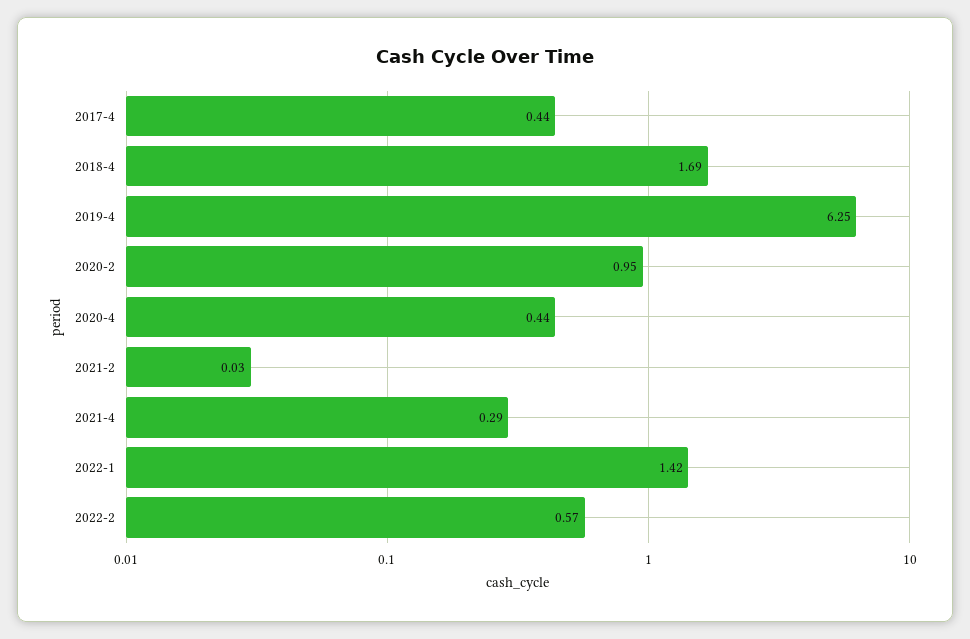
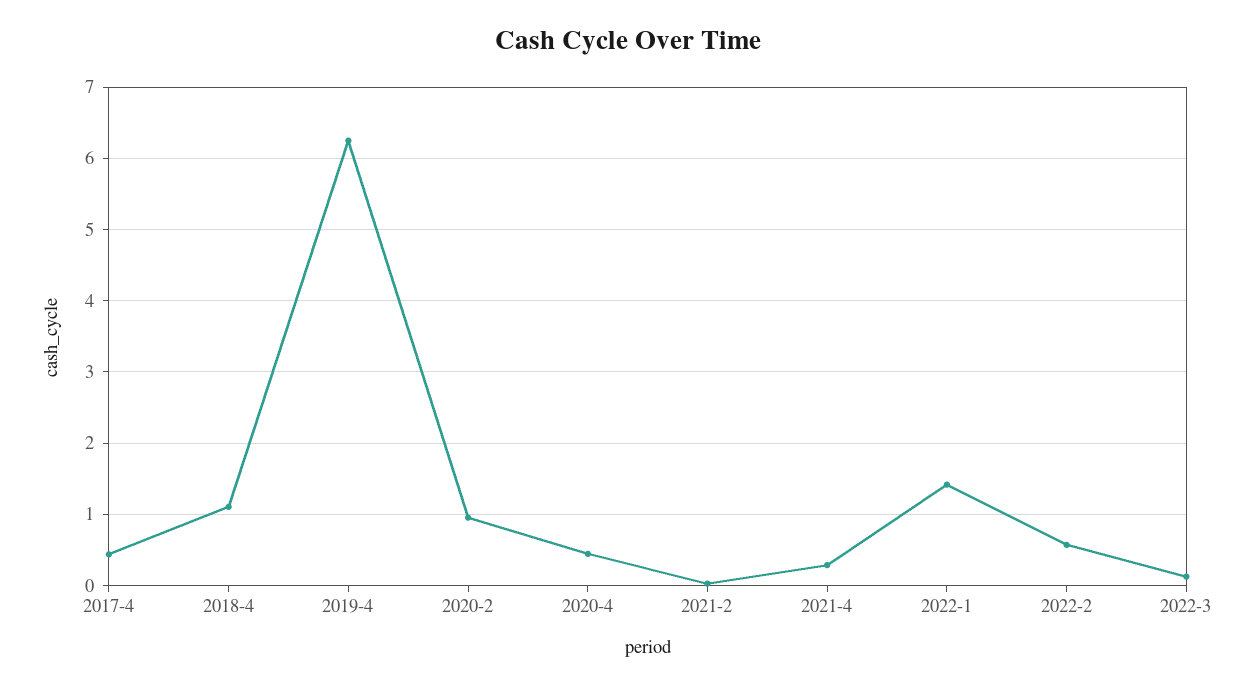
2018-4: 1.69 -> 1.1
2022-3: none -> 0.1

